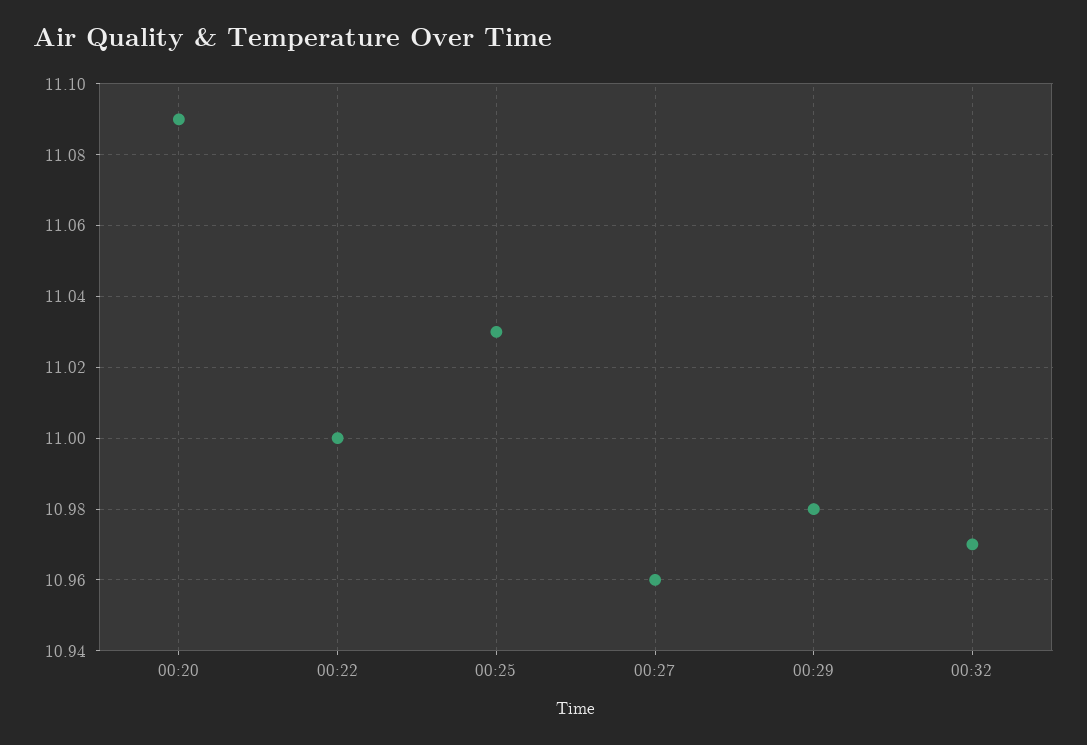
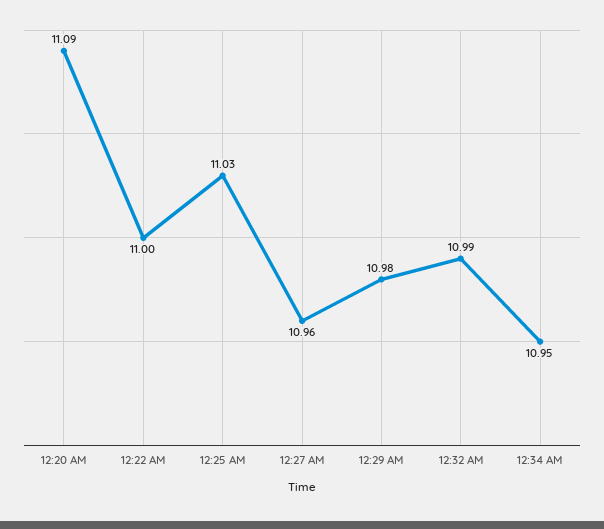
00:32: 10.97 -> 10.99
12:34 AM: none -> 10.95

